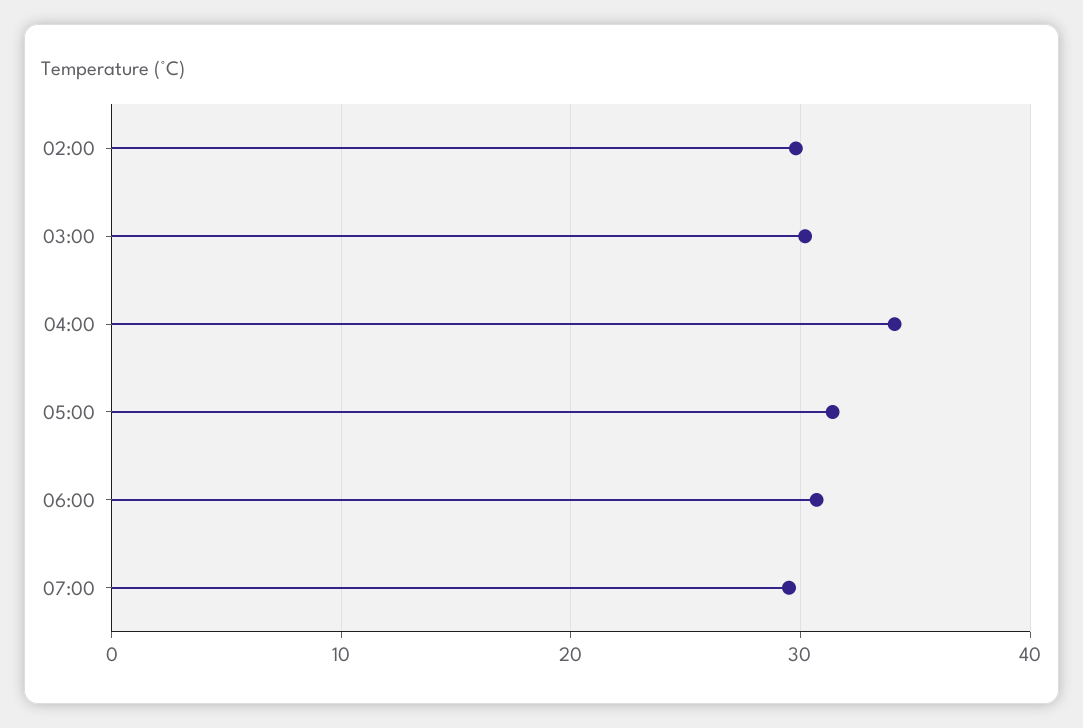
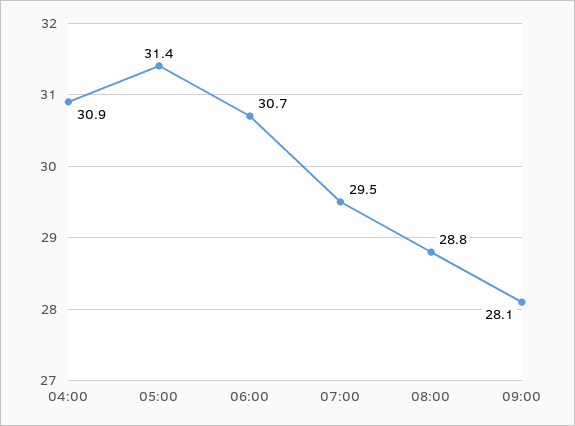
02:00: 30 -> none
03:00: 30 -> none
04:00: 34 -> 30.9
08:00: none -> 28.8
09:00: none -> 28.1

